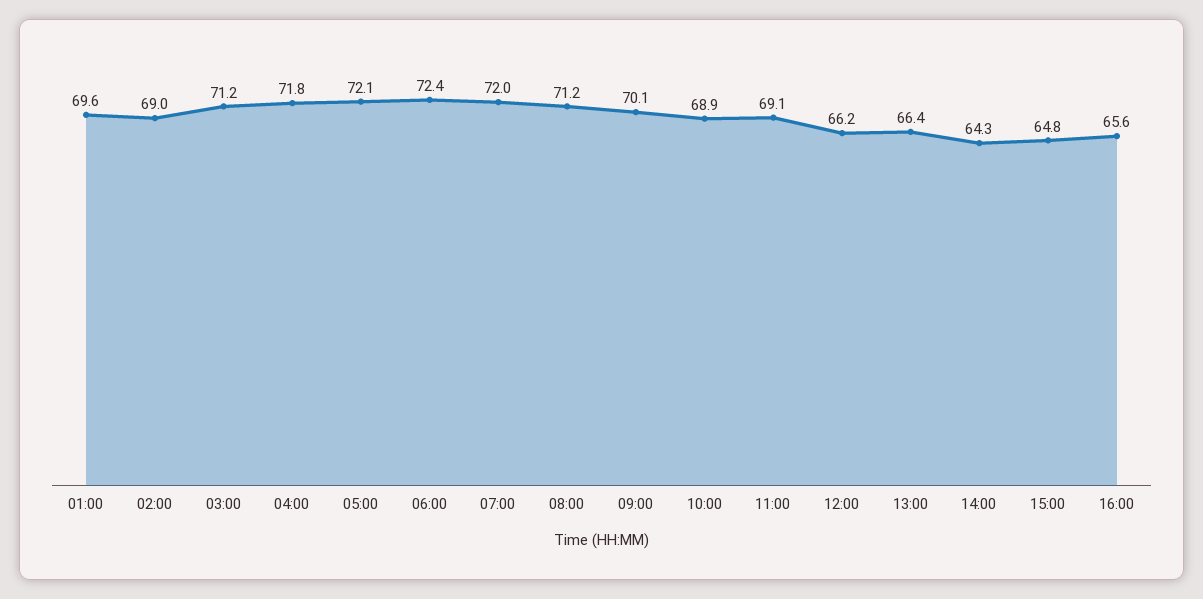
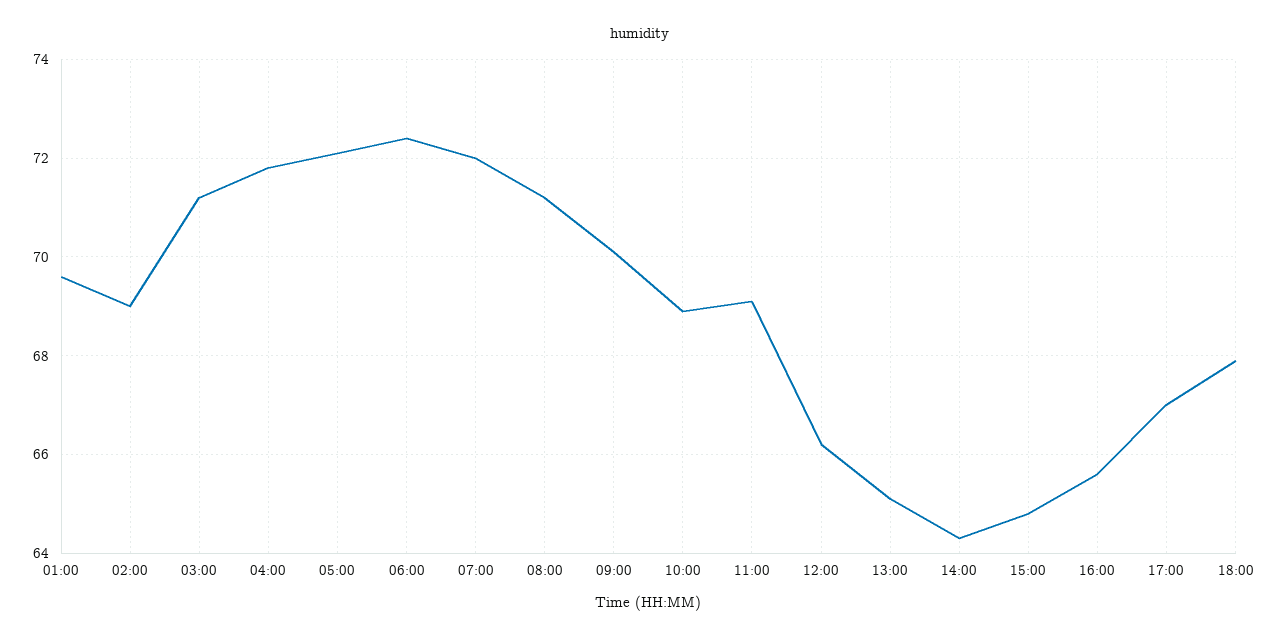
13:00: 66.4 -> 65
17:00: none -> 67
18:00: none -> 68

